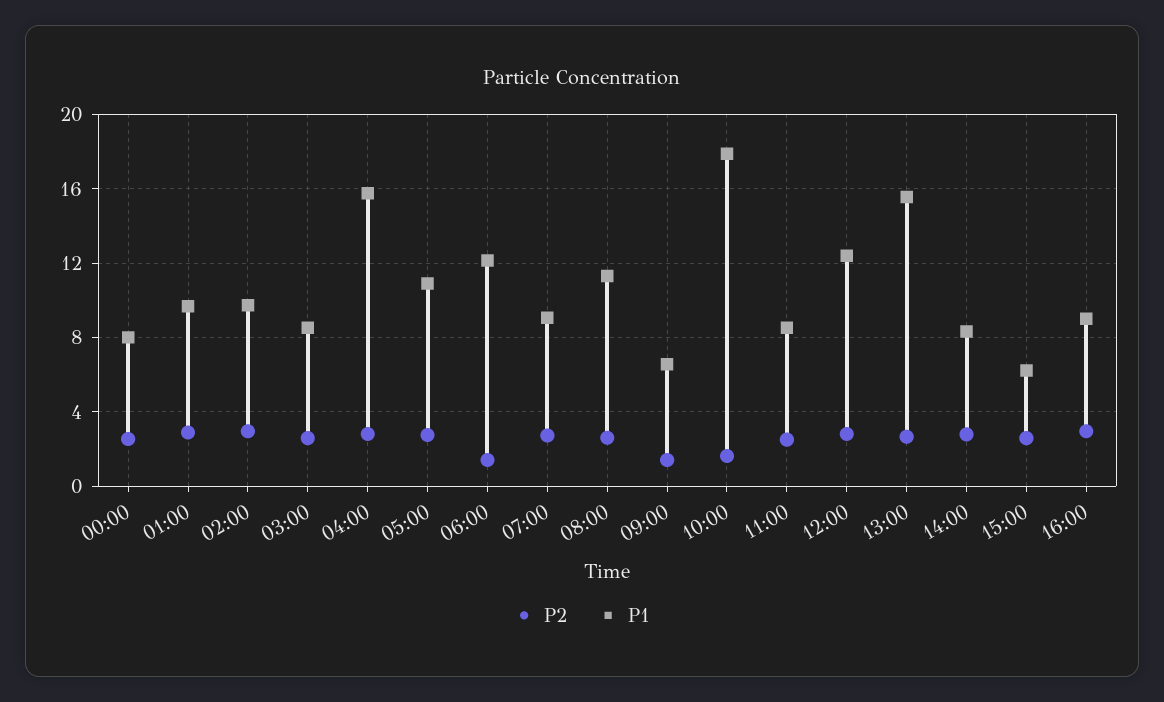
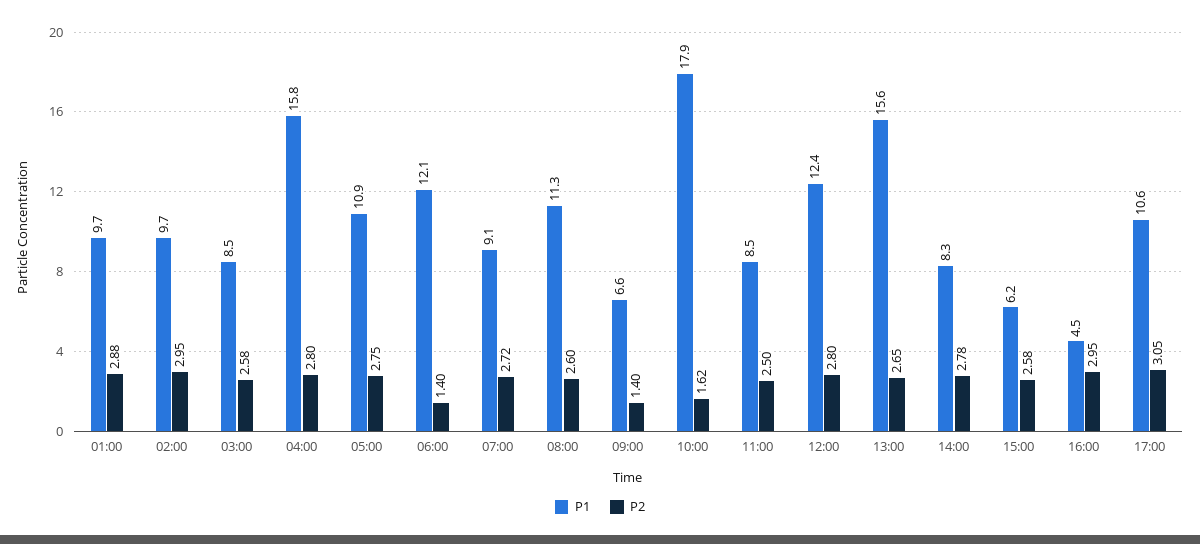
P2, 00:00: 2.5 -> none
P1, 00:00: 8 -> none
P1, 16:00: 9 -> 4.5
P1, 17:00: none -> 10.6
P2, 17:00: none -> 3.05

